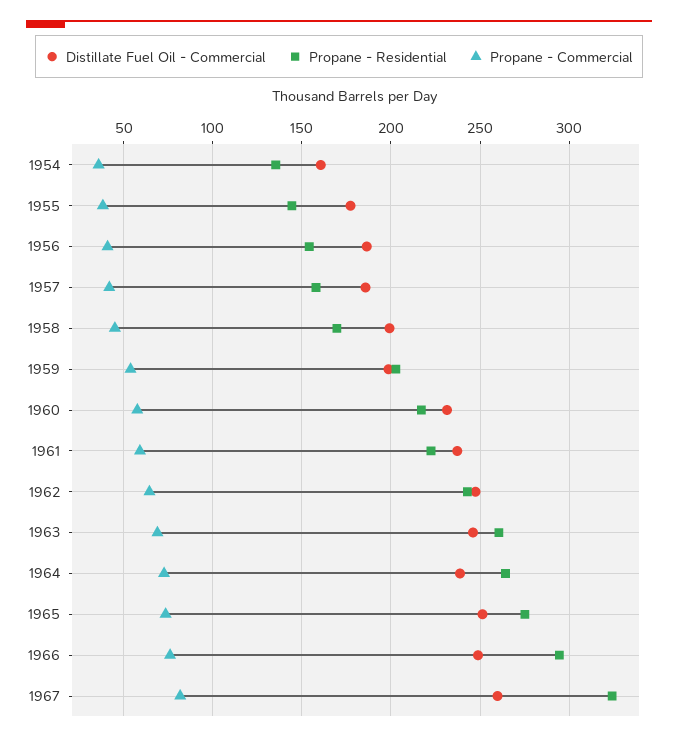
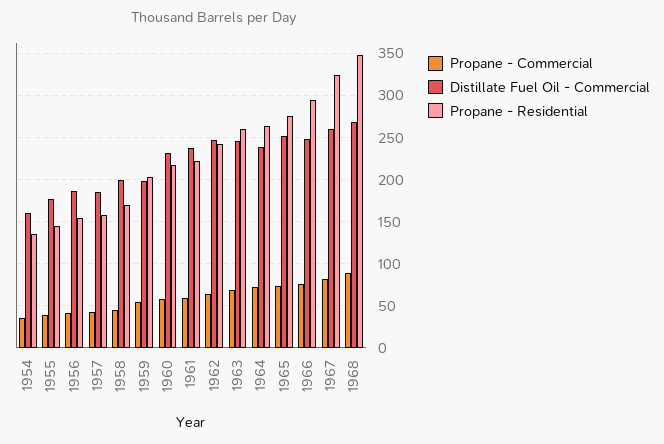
Propane - Commercial, 1968: none -> 90
Distillate Fuel Oil - Commercial, 1968: none -> 270
Propane - Residential, 1968: none -> 350

